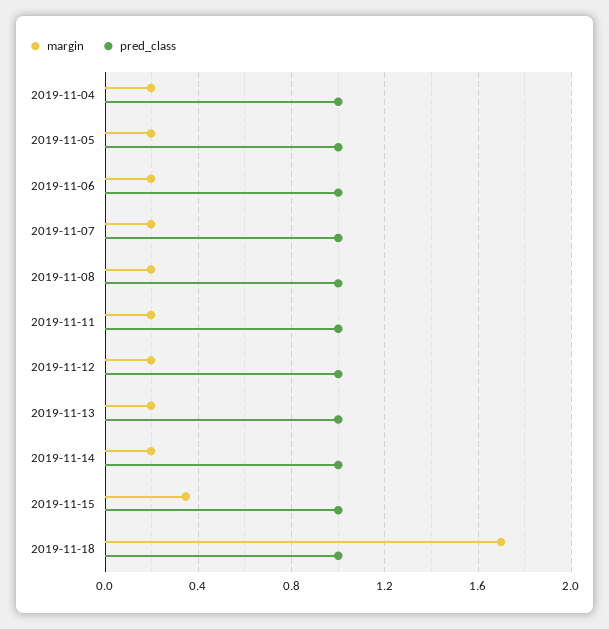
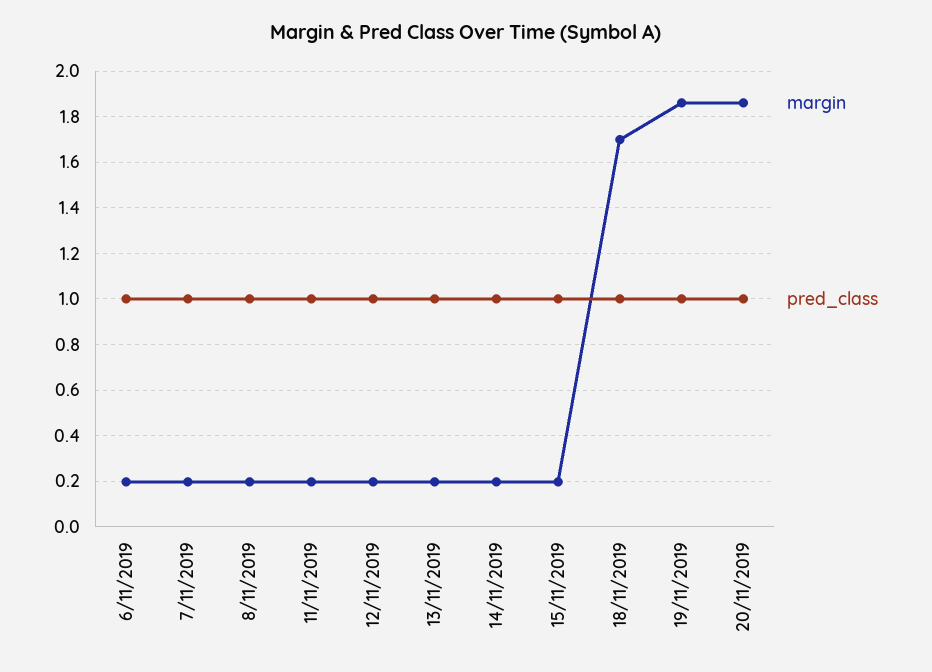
margin, 2019-11-04: 0.2 -> none
pred_class, 2019-11-04: 1 -> none
margin, 2019-11-05: 0.2 -> none
pred_class, 2019-11-05: 1 -> none
margin, 2019-11-15: 0.35 -> 0.2
margin, 19/11/2019: none -> 1.85
pred_class, 19/11/2019: none -> 1
margin, 20/11/2019: none -> 1.85
pred_class, 20/11/2019: none -> 1

